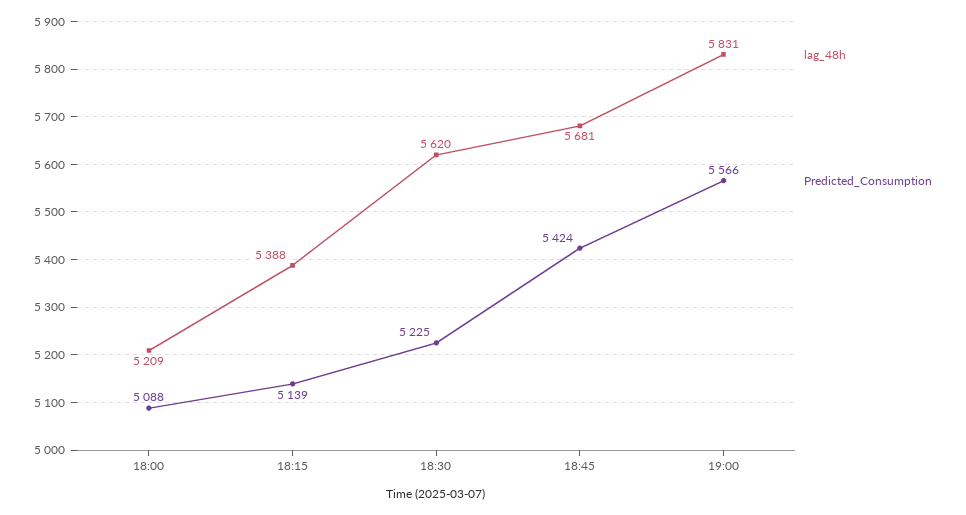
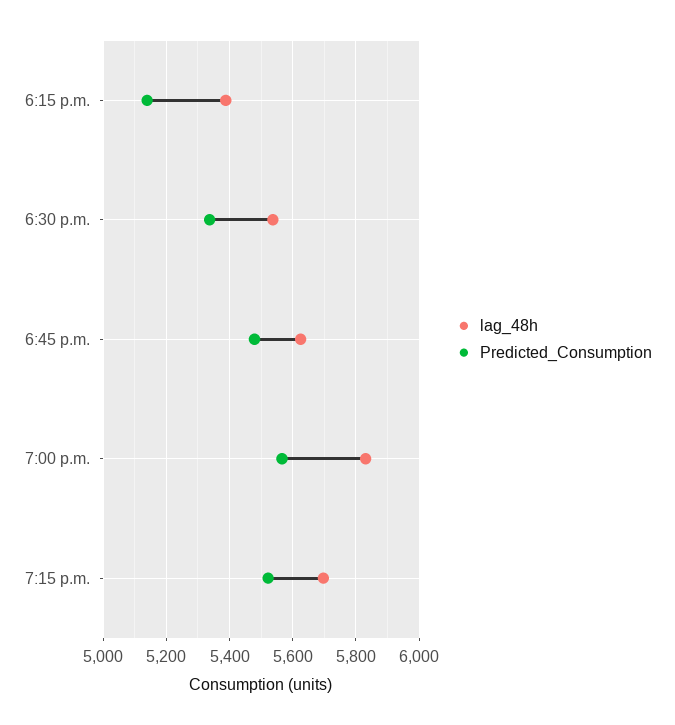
lag_48h, 18:00: 5209 -> none
Predicted_Consumption, 18:00: 5088 -> none
lag_48h, 18:30: 5620 -> 5540
Predicted_Consumption, 18:30: 5225 -> 5340
lag_48h, 18:45: 5681 -> 5620
Predicted_Consumption, 18:45: 5424 -> 5480
lag_48h, 7:15 p.m.: none -> 5700
Predicted_Consumption, 7:15 p.m.: none -> 5520

